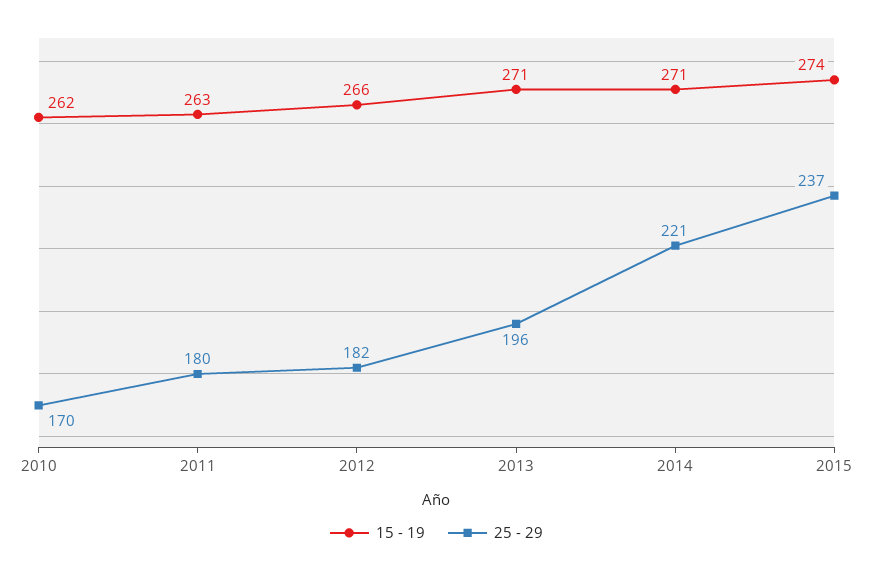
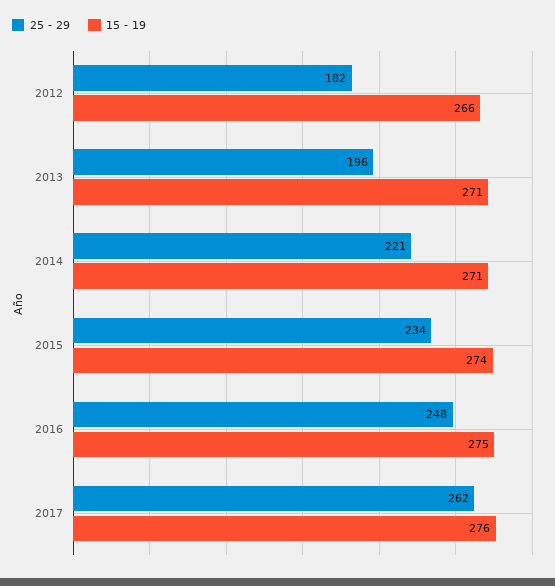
15 - 19, 2010: 262 -> none
25 - 29, 2010: 170 -> none
15 - 19, 2011: 263 -> none
25 - 29, 2011: 180 -> none
25 - 29, 2015: 237 -> 234
25 - 29, 2016: none -> 248
15 - 19, 2016: none -> 275
25 - 29, 2017: none -> 262
15 - 19, 2017: none -> 276

